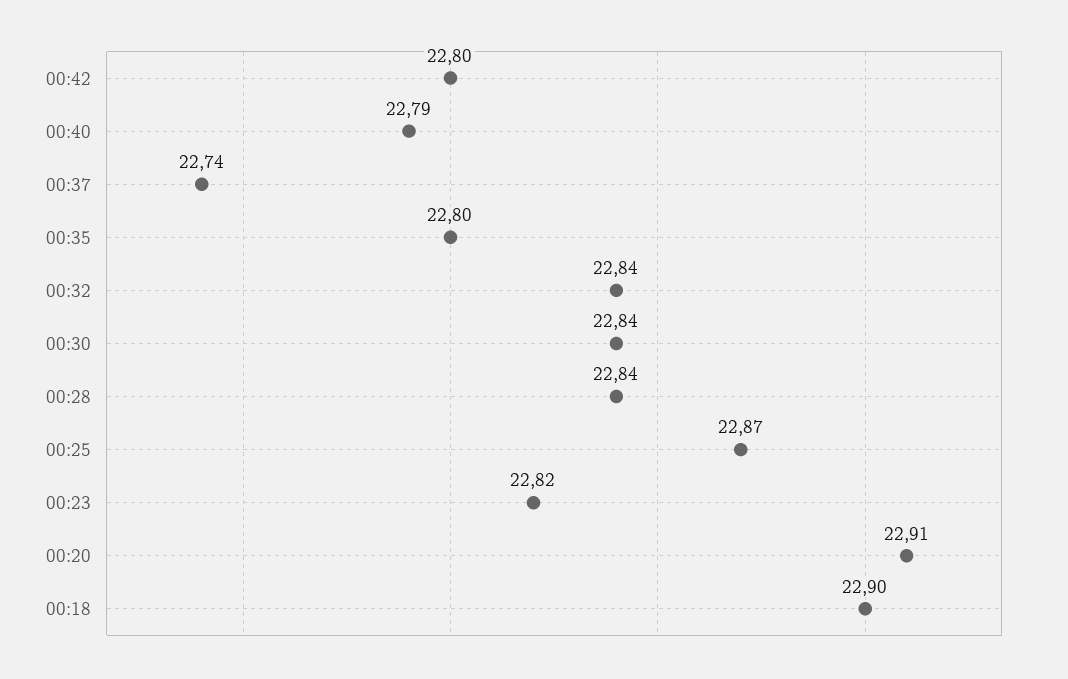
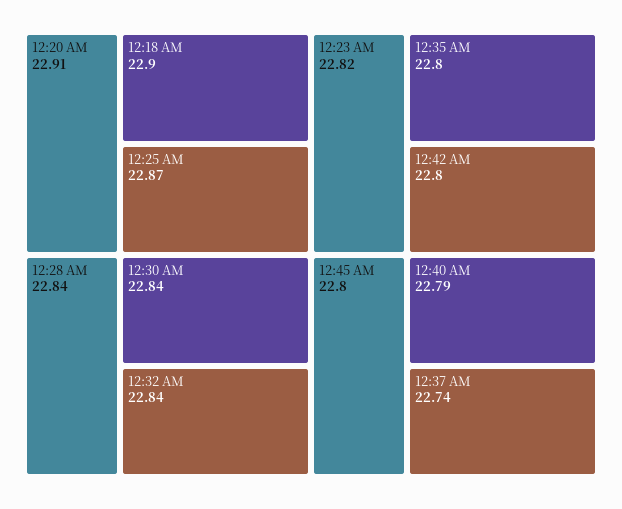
12:45 AM: none -> 22.8

